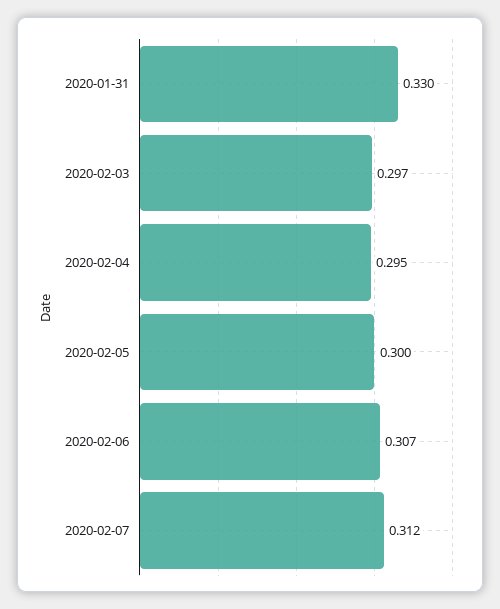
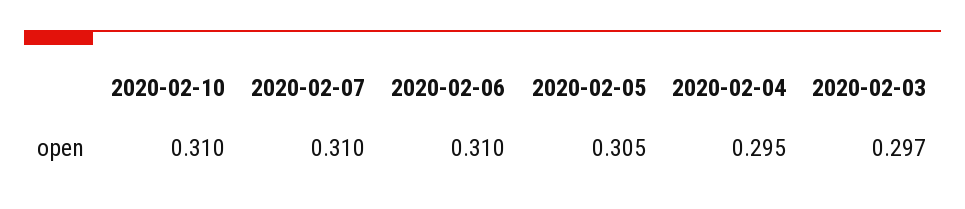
2020-01-31: 0.33 -> none
2020-02-05: 0.3 -> 0.305
2020-02-06: 0.307 -> 0.31
2020-02-07: 0.312 -> 0.31
2020-02-10: none -> 0.31

